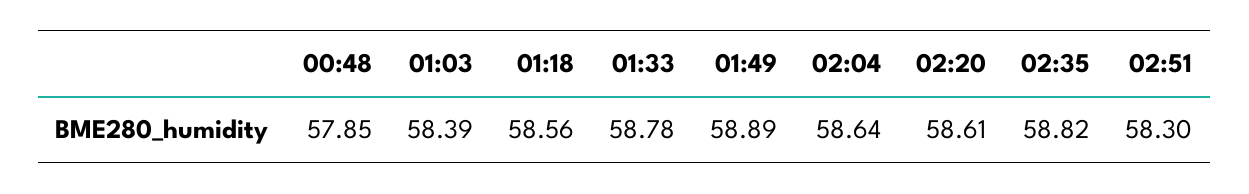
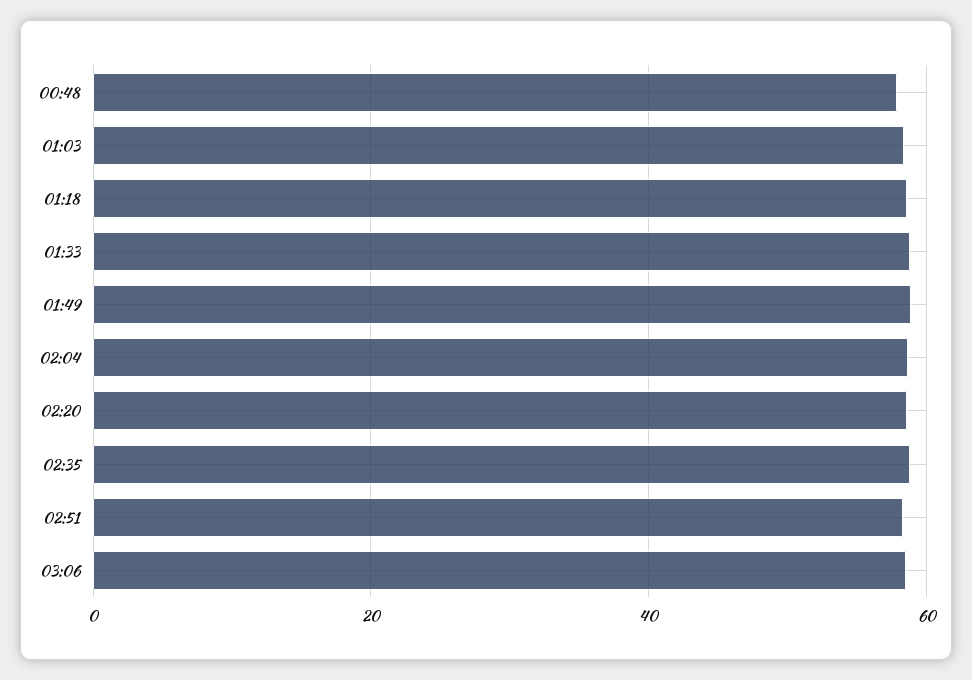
03:06: none -> 58

